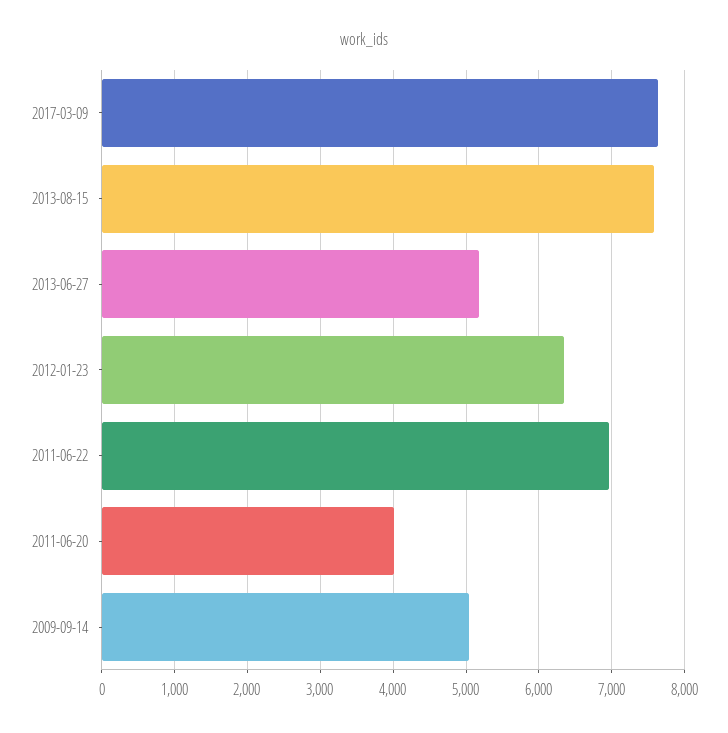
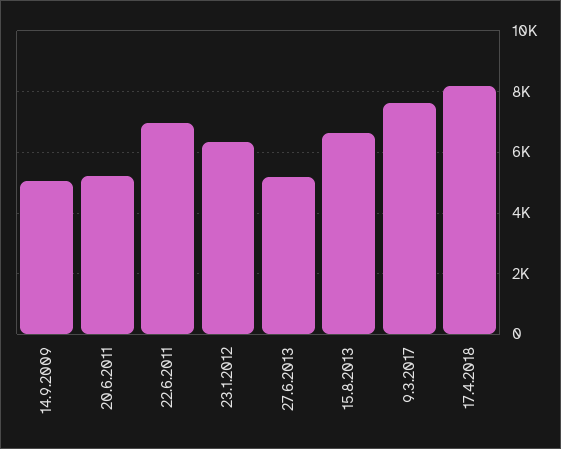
2013-08-15: 7600 -> 6600
2011-06-20: 4000 -> 5200
17.4.2018: none -> 8200

